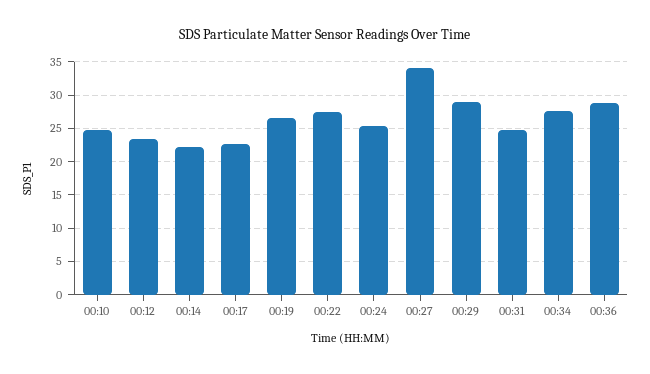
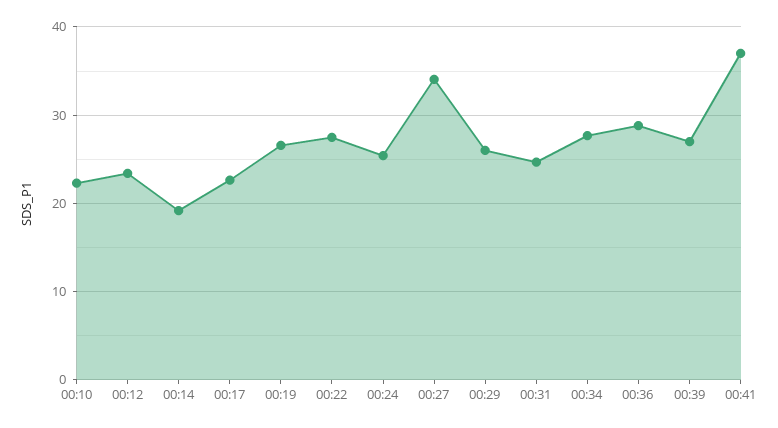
00:10: 25 -> 22
00:14: 22 -> 19
00:29: 29 -> 26
00:39: none -> 27
00:41: none -> 37

